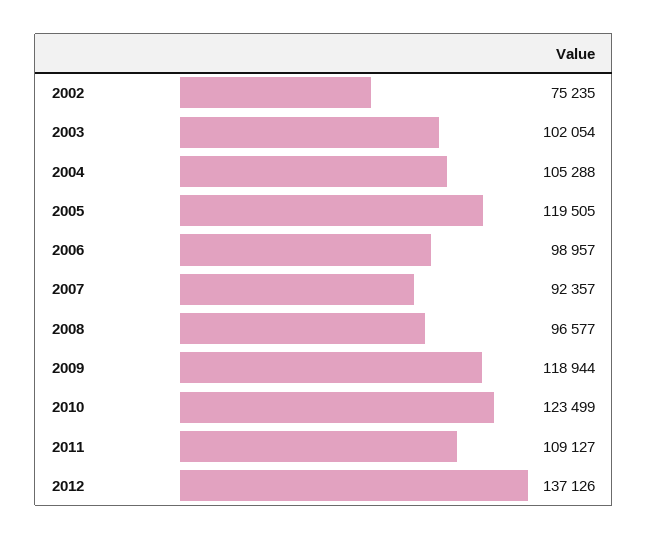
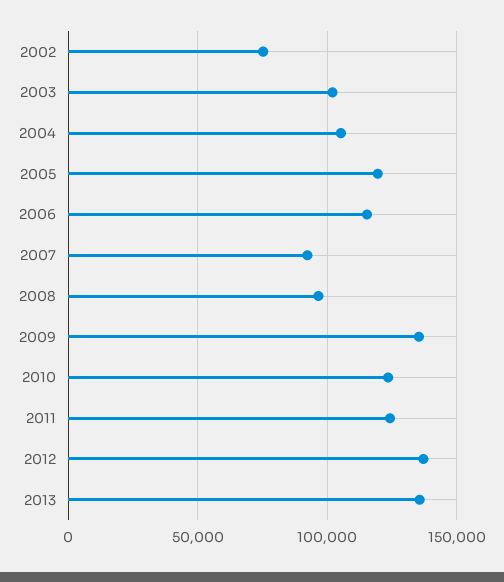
2006: 98957 -> 115000
2009: 118944 -> 135000
2011: 109127 -> 125000
2013: none -> 135000

